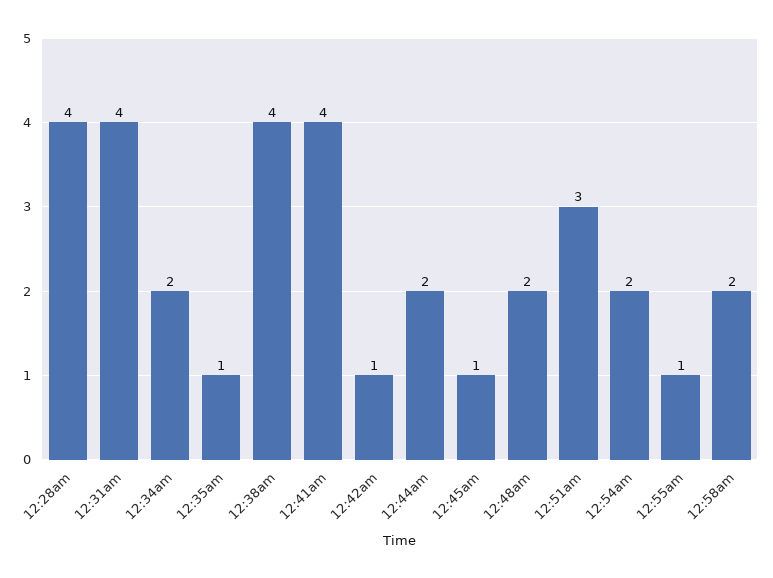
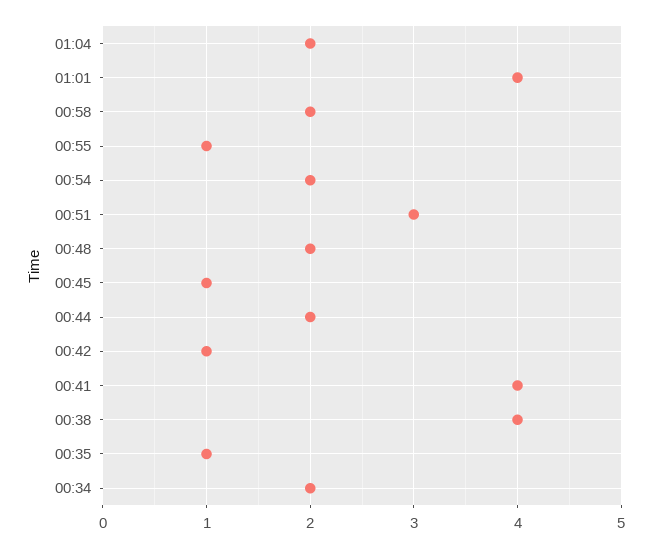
12:28am: 4 -> none
12:31am: 4 -> none
01:04: none -> 2
01:01: none -> 4

